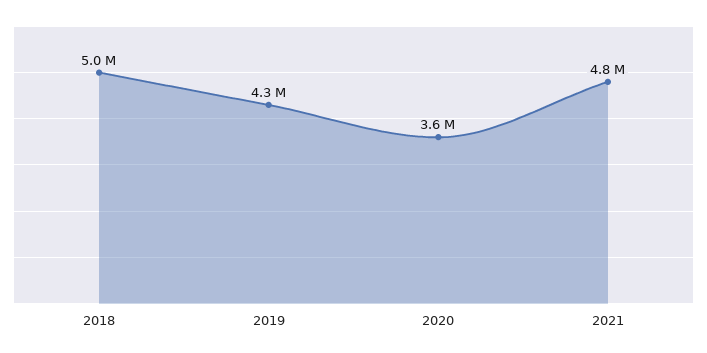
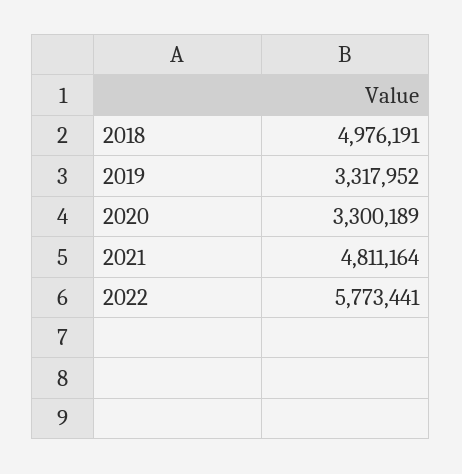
2019: 4300000 -> 3317952
2020: 3600000 -> 3300189
2022: none -> 5773441

